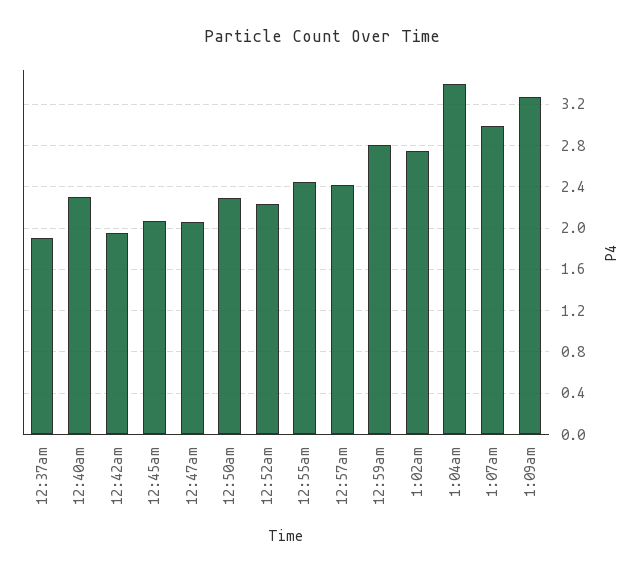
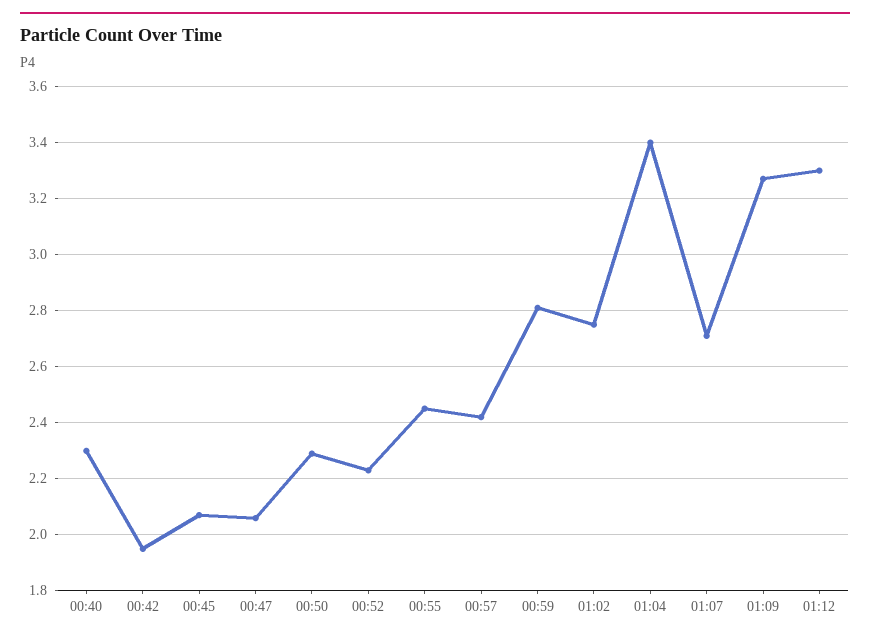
12:37am: 1.9 -> none
1:07am: 3 -> 2.7
01:12: none -> 3.3

